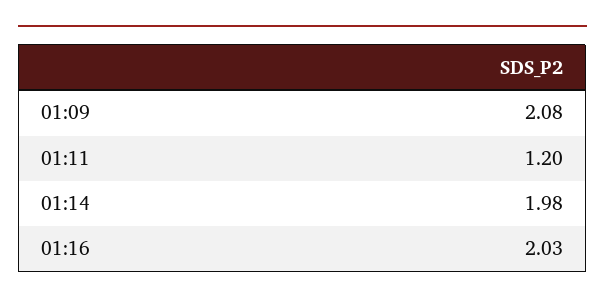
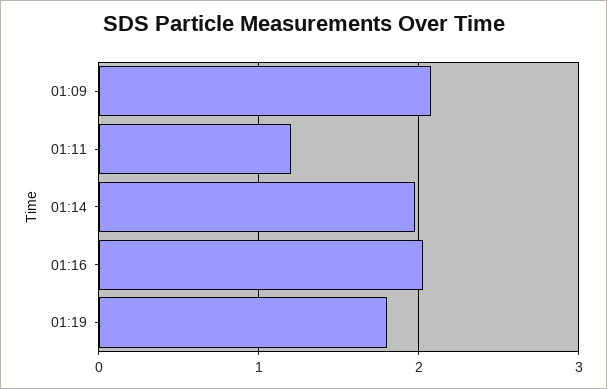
01:19: none -> 1.8

